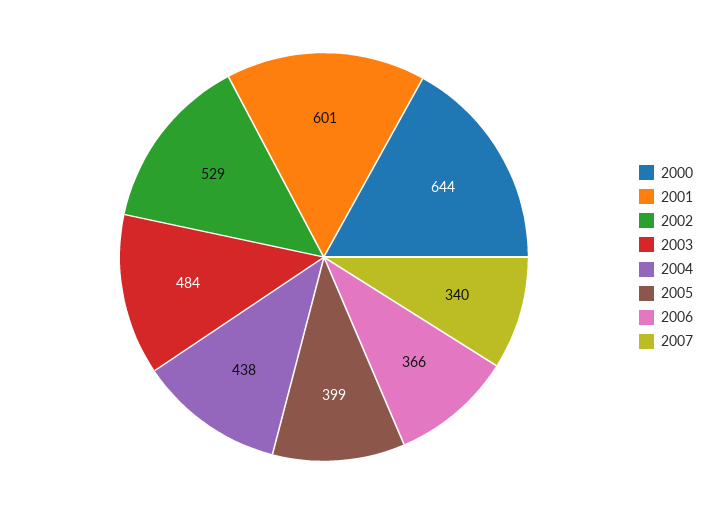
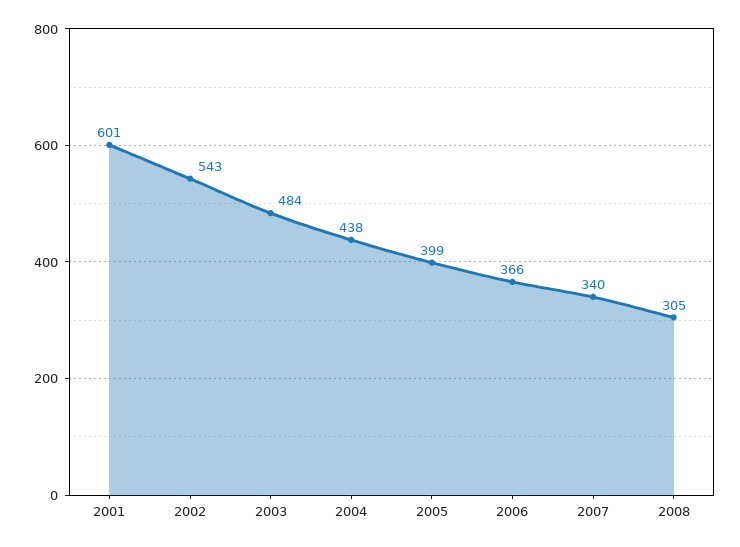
2000: 644 -> none
2002: 529 -> 543
2008: none -> 305

